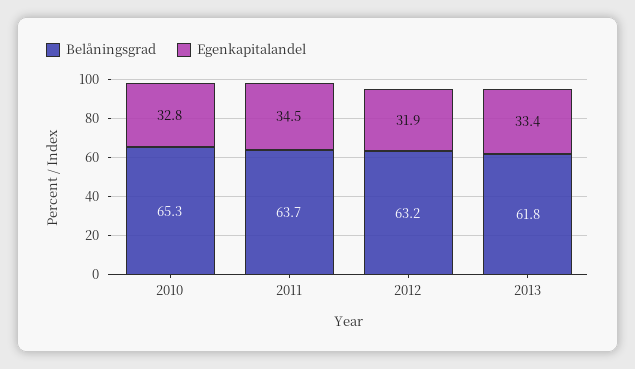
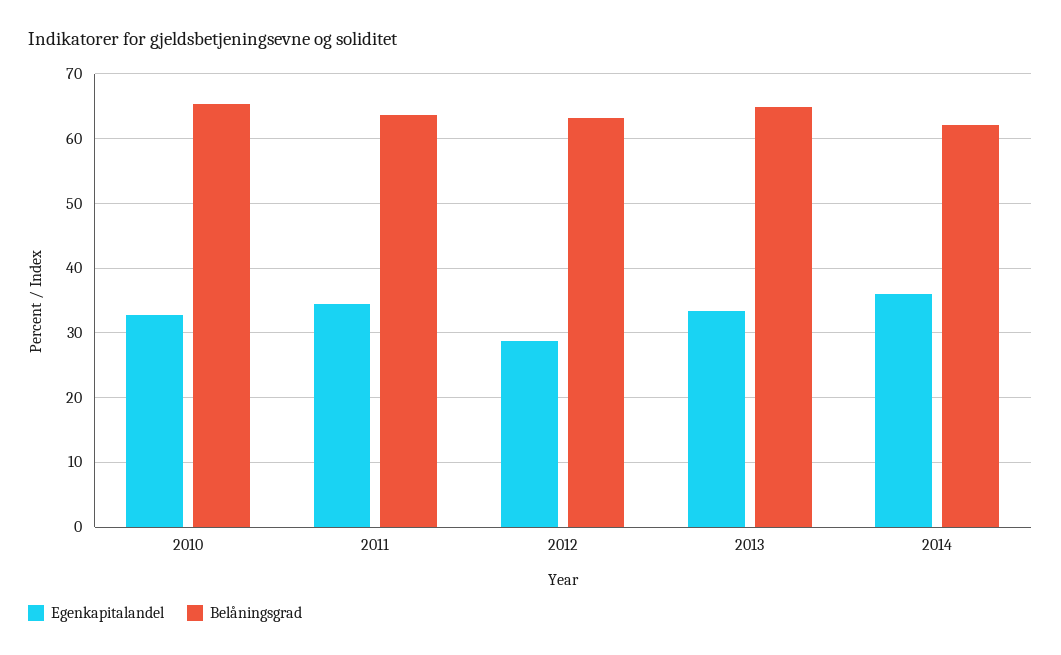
Egenkapitalandel, 2012: 31.9 -> 29
Belåningsgrad, 2013: 61.8 -> 65
Egenkapitalandel, 2014: none -> 36
Belåningsgrad, 2014: none -> 62

